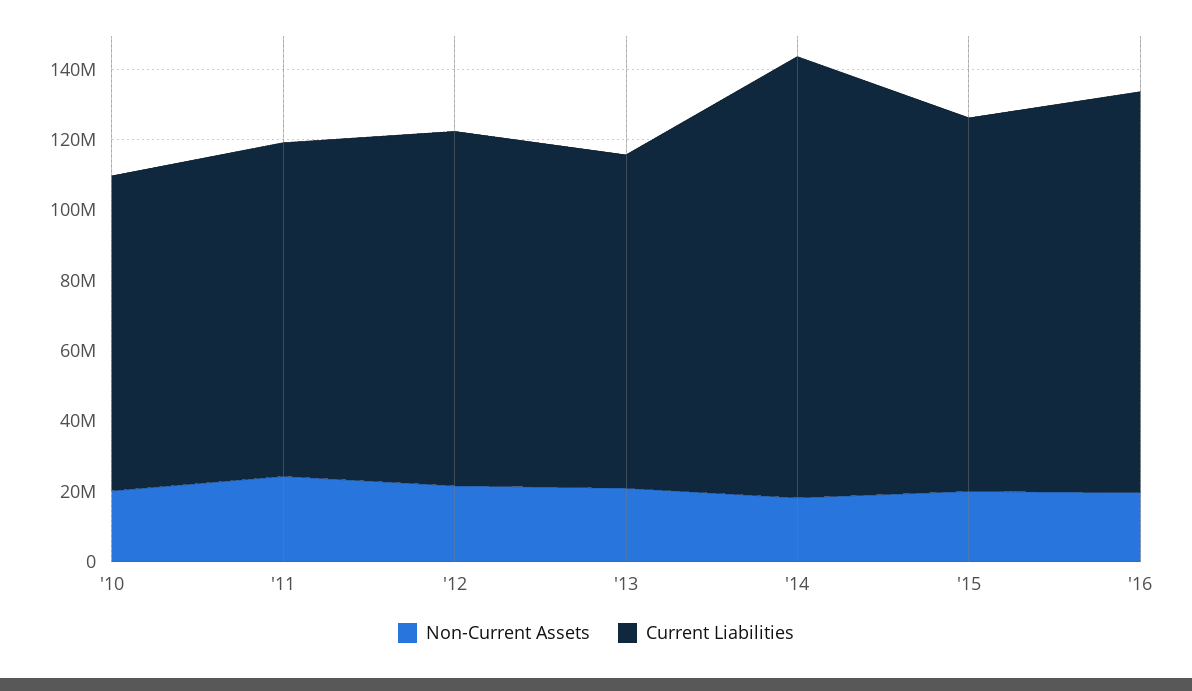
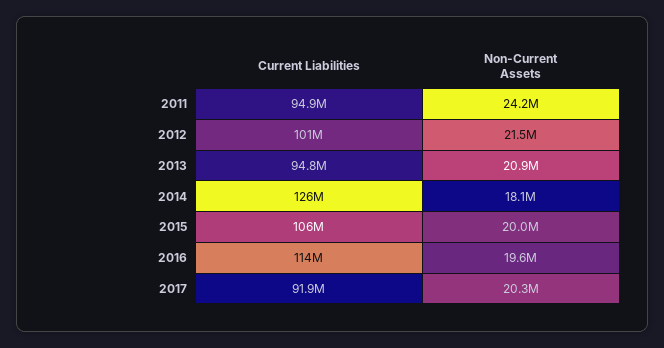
Non-Current Assets, '10: 20000000 -> none
Current Liabilities, '10: 90000000 -> none
Current Liabilities, 2017: none -> 91900000
Non-Current Assets, 2017: none -> 20300000

